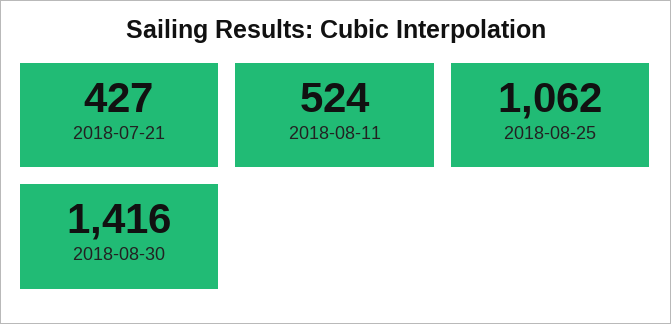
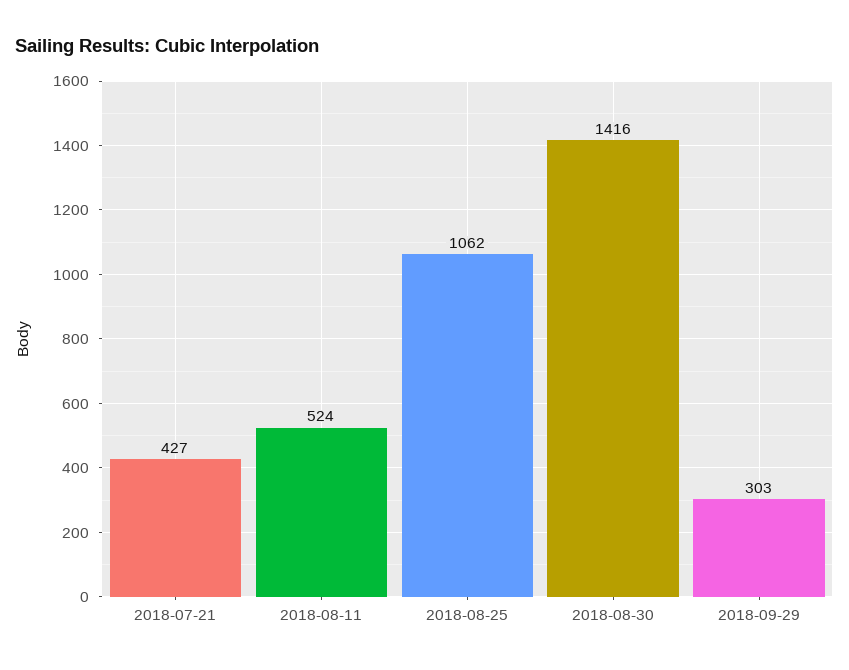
2018-09-29: none -> 303

